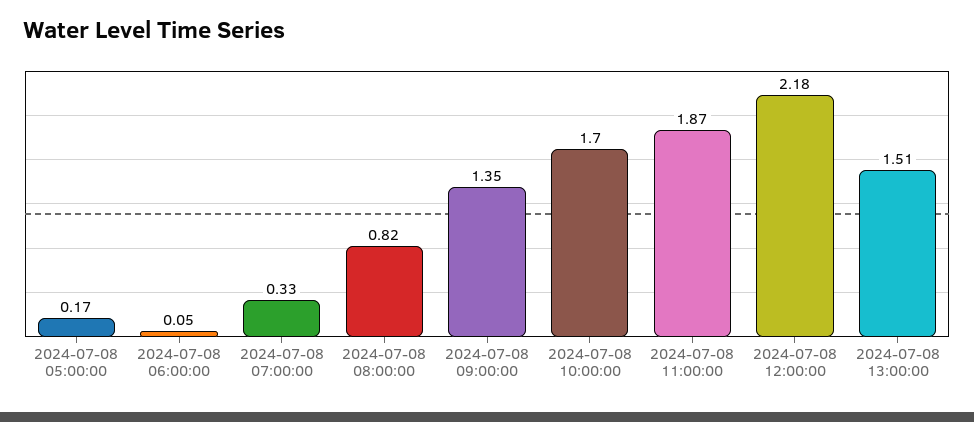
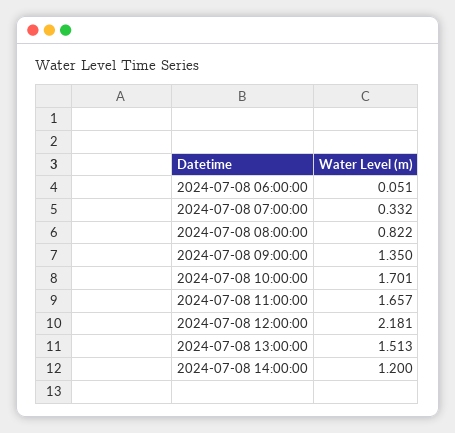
2024-07-08 05:00:00: 0.17 -> none
2024-07-08 11:00:00: 1.87 -> 1.657
2024-07-08 14:00:00: none -> 1.2

